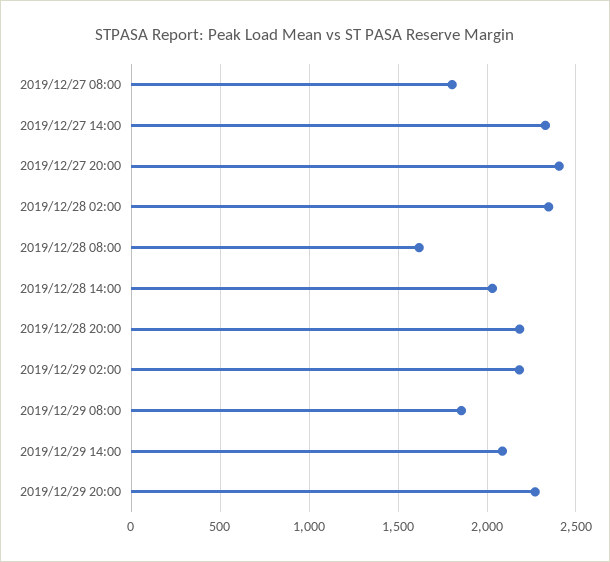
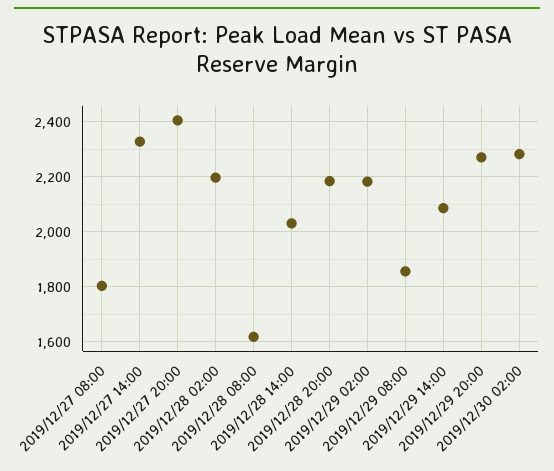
2019/12/28 02:00: 2350 -> 2200
2019/12/30 02:00: none -> 2275

